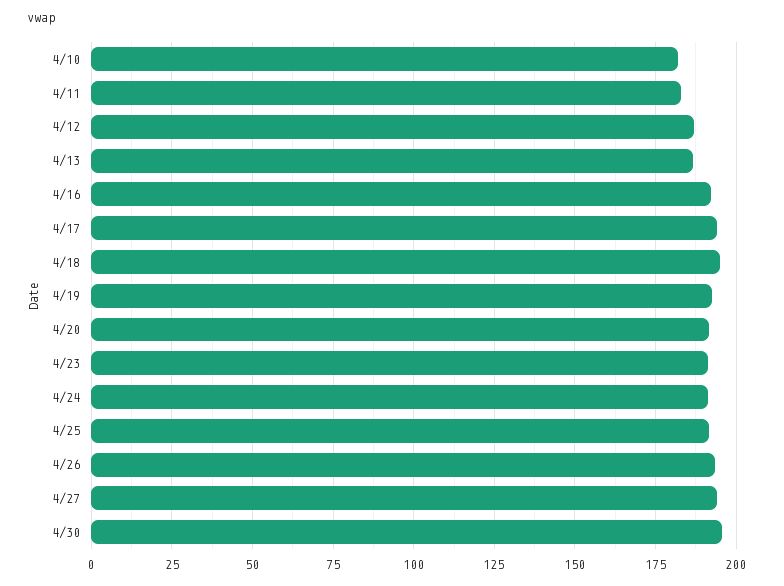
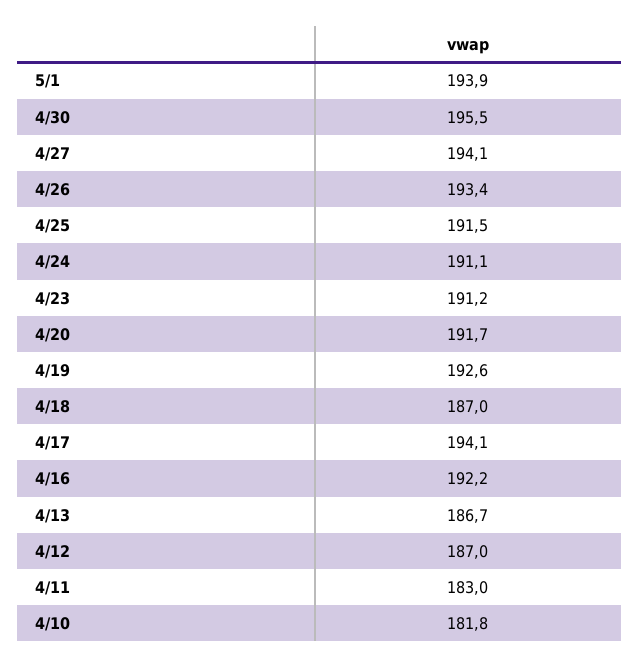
4/18: 195 -> 187
5/1: none -> 193.9

